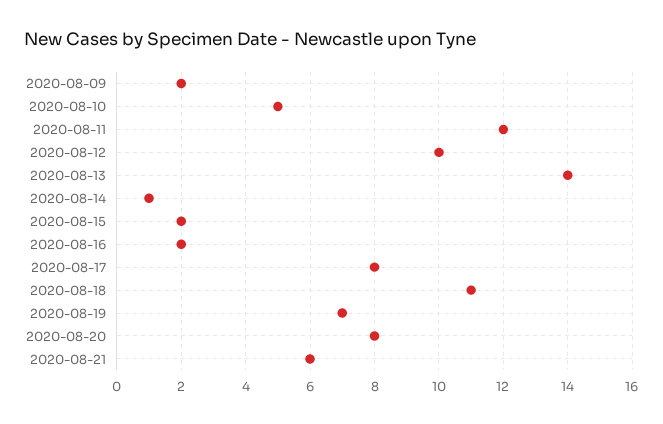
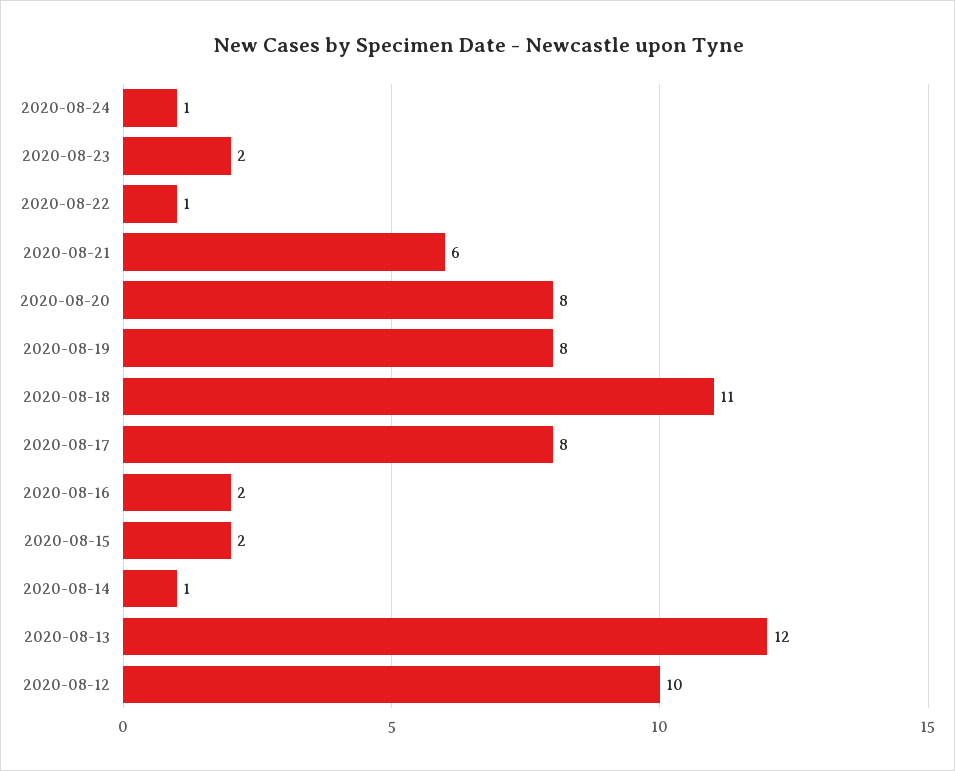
2020-08-09: 2 -> none
2020-08-10: 5 -> none
2020-08-11: 12 -> none
2020-08-13: 14 -> 12
2020-08-19: 7 -> 8
2020-08-24: none -> 1
2020-08-23: none -> 2
2020-08-22: none -> 1

